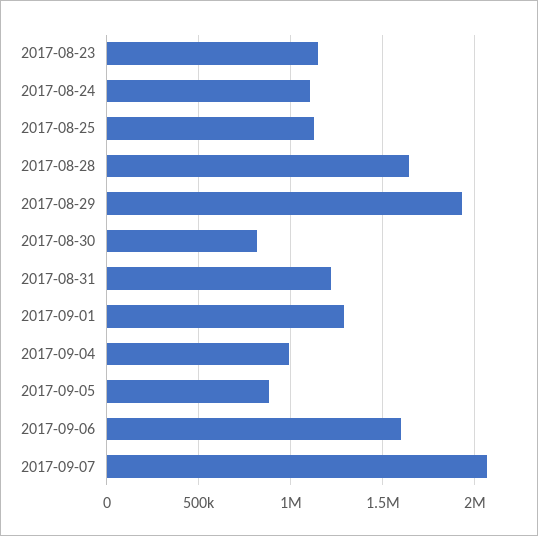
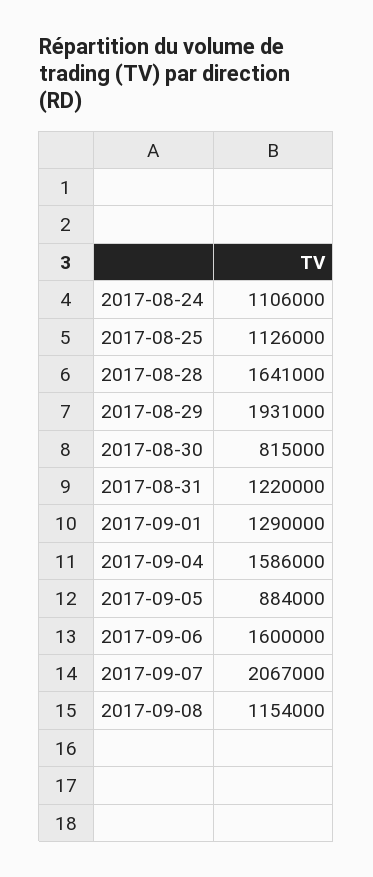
2017-08-23: 1150000 -> none
2017-09-04: 1000000 -> 1586000
2017-09-08: none -> 1154000

